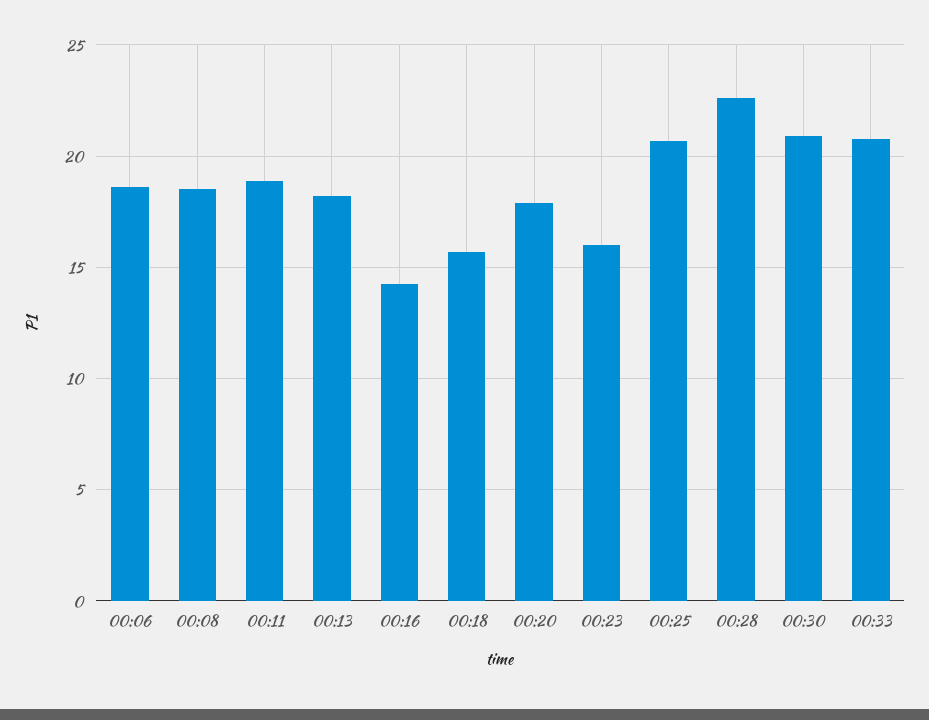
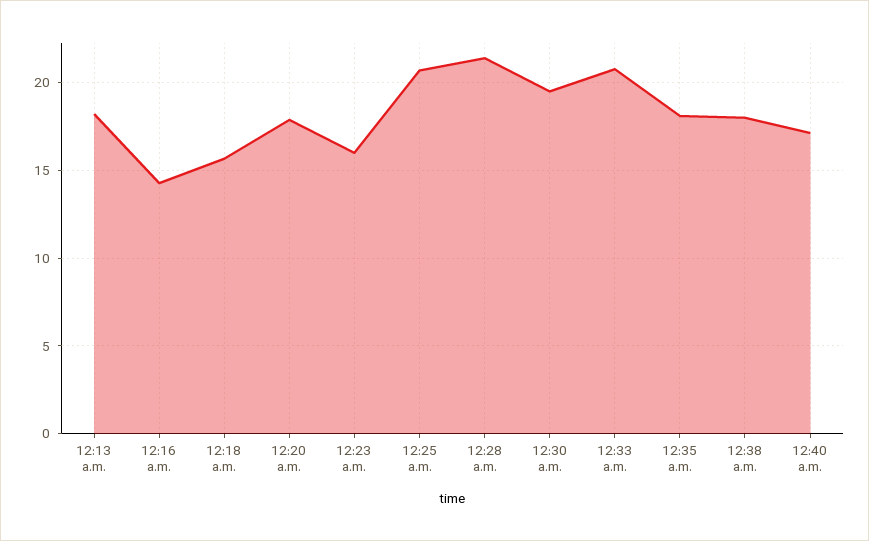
00:06: 18.5 -> none
00:08: 18.5 -> none
00:11: 19 -> none
00:28: 22.5 -> 21.5
00:30: 21 -> 19.5
12:35 a.m.: none -> 18
12:38 a.m.: none -> 18
12:40 a.m.: none -> 17

